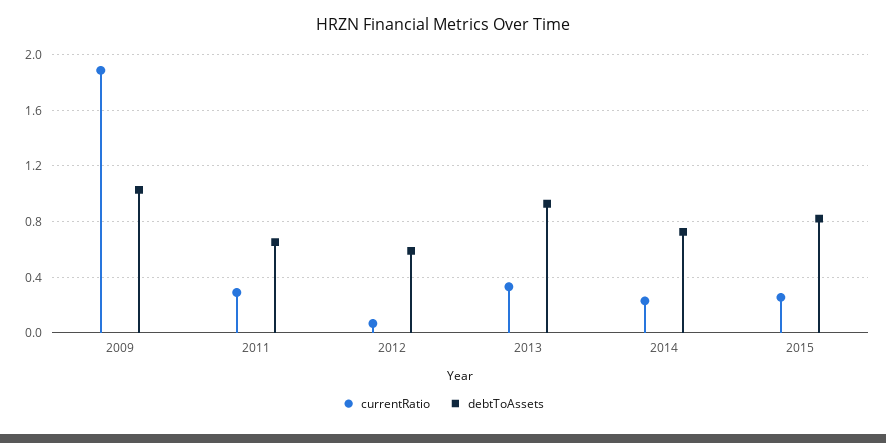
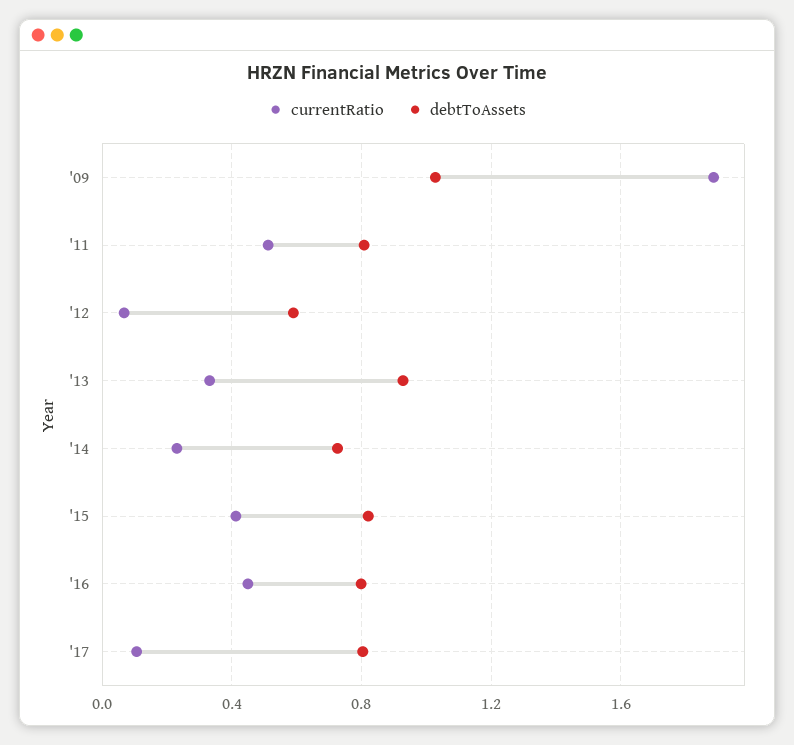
currentRatio, 2011: 0.3 -> 0.5
debtToAssets, 2011: 0.65 -> 0.8
currentRatio, 2015: 0.25 -> 0.4
currentRatio, '16: none -> 0.45
debtToAssets, '16: none -> 0.8
currentRatio, '17: none -> 0.1
debtToAssets, '17: none -> 0.8

